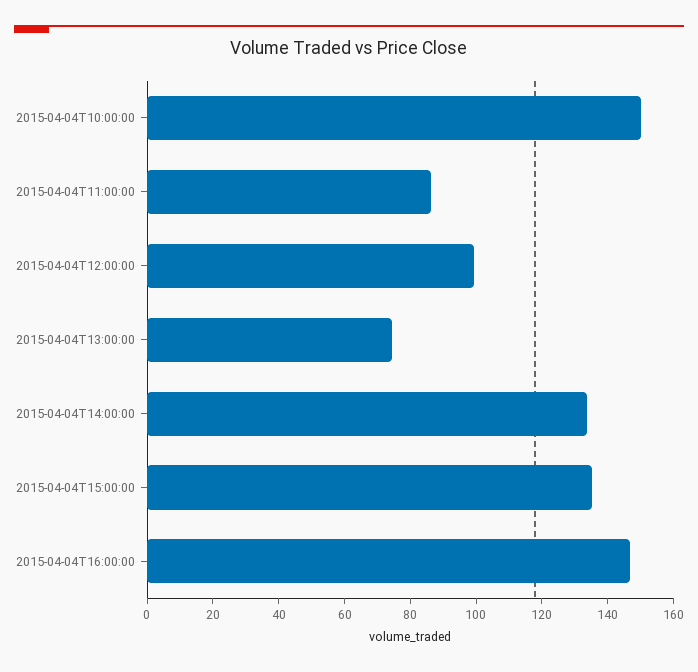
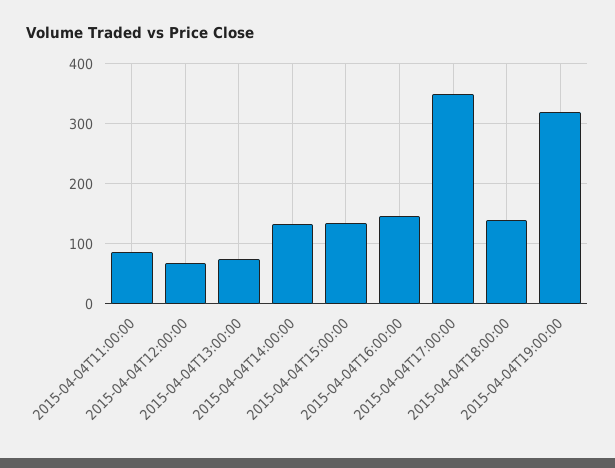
2015-04-04T10:00:00: 150 -> none
2015-04-04T12:00:00: 100 -> 70
2015-04-04T17:00:00: none -> 350
2015-04-04T18:00:00: none -> 140
2015-04-04T19:00:00: none -> 320

